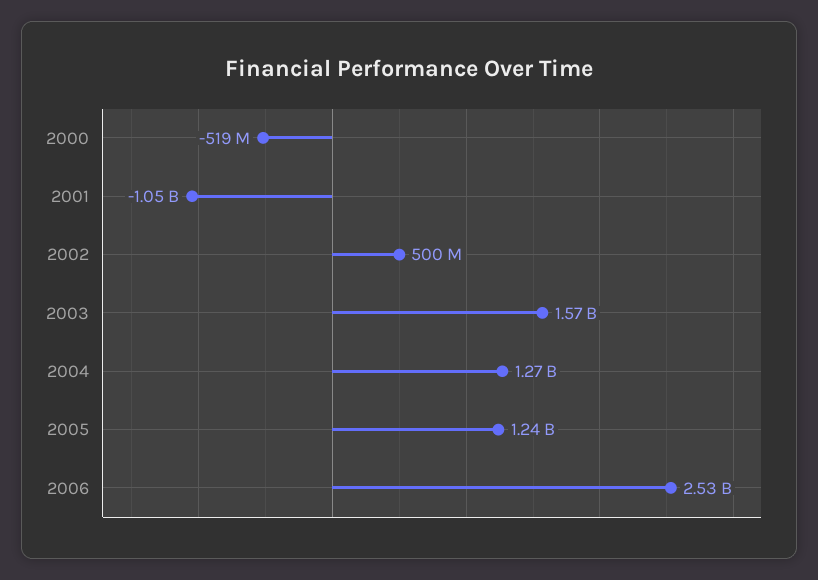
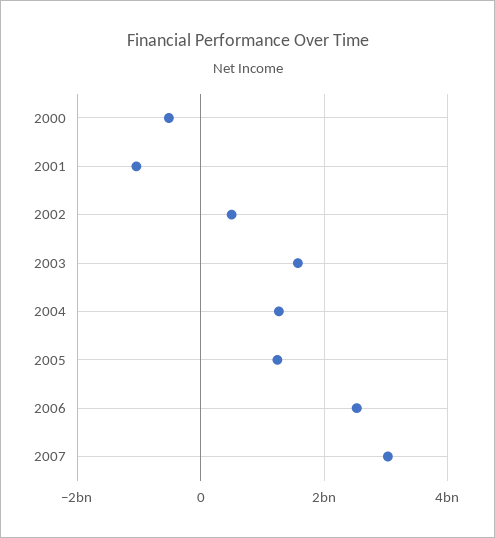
2007: none -> 3000000000

